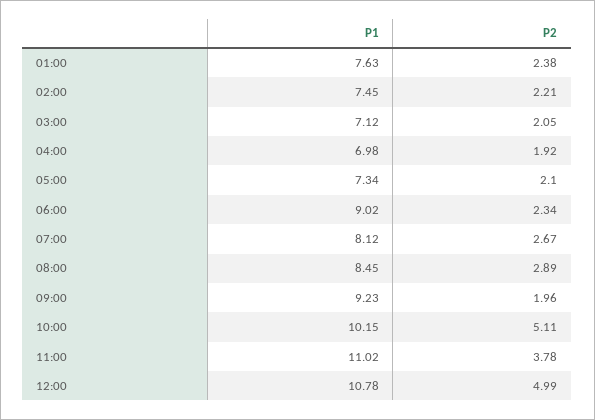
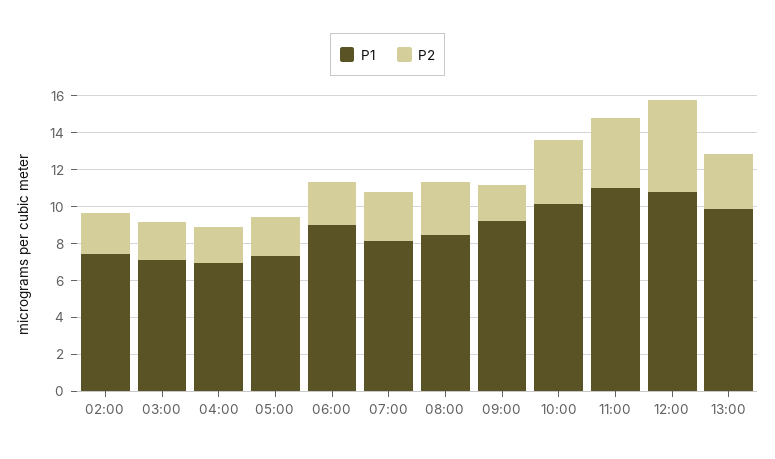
P1, 01:00: 7.63 -> none
P2, 01:00: 2.38 -> none
P2, 10:00: 5.11 -> 3.5
P1, 13:00: none -> 10
P2, 13:00: none -> 3

